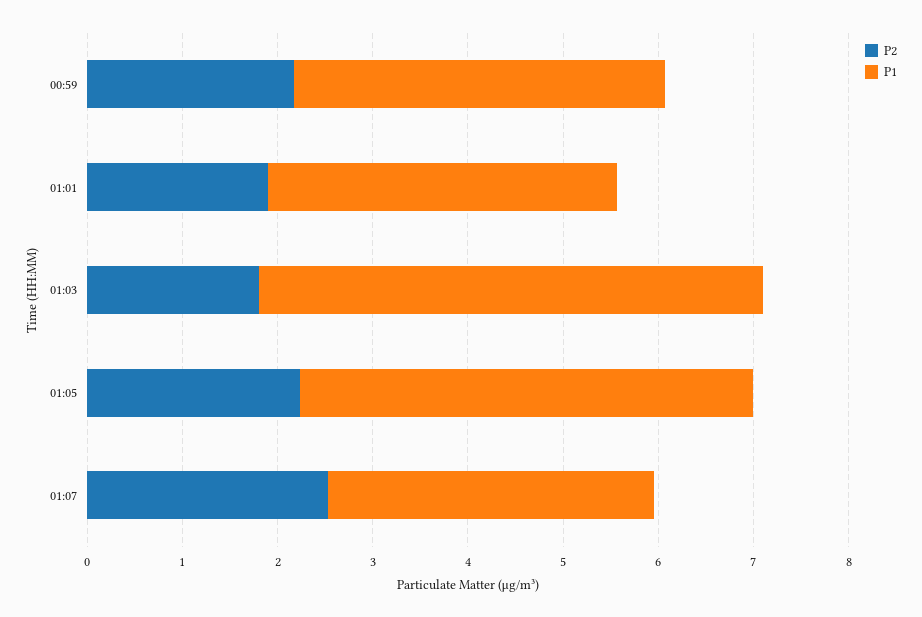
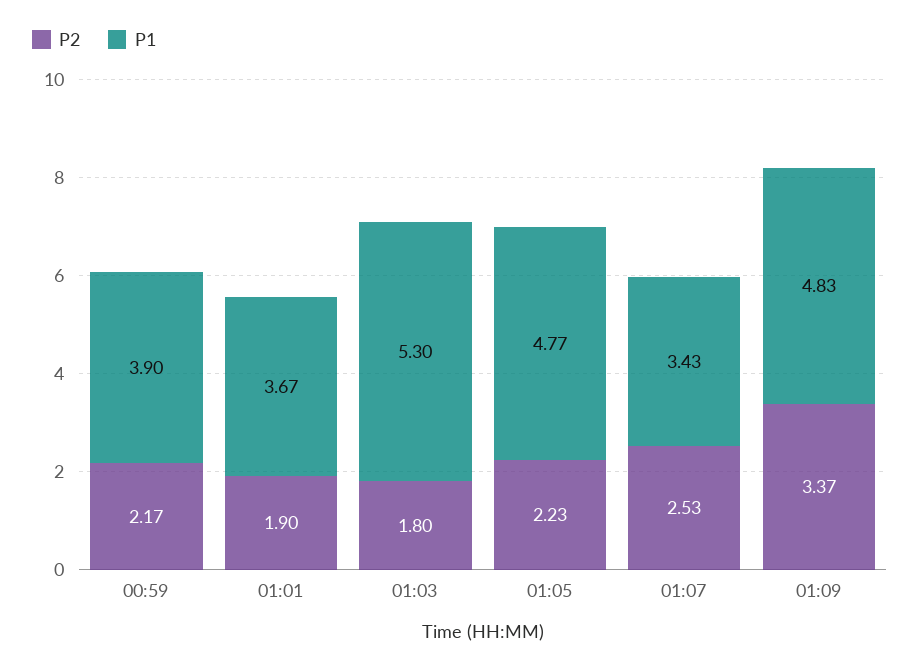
P2, 01:09: none -> 3.37
P1, 01:09: none -> 4.83

